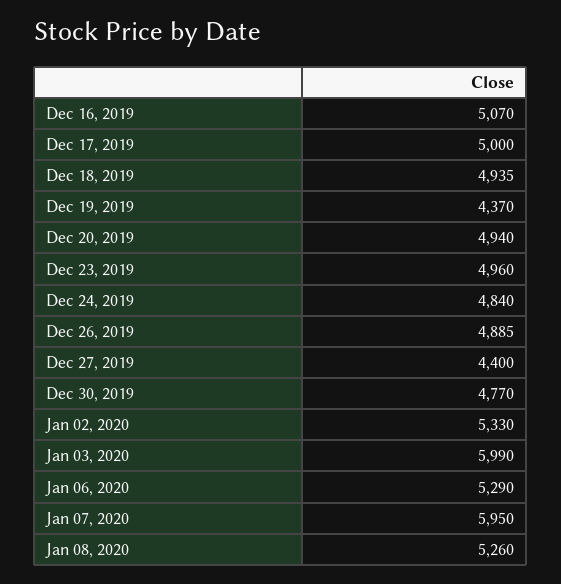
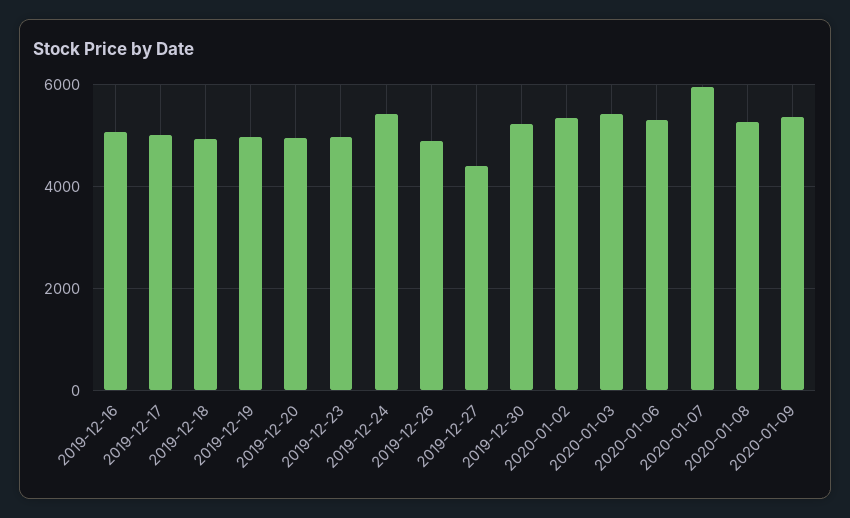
Dec 19, 2019: 4370 -> 5000
Dec 24, 2019: 4840 -> 5400
Dec 30, 2019: 4770 -> 5200
Jan 03, 2020: 5990 -> 5400
2020-01-09: none -> 5400

